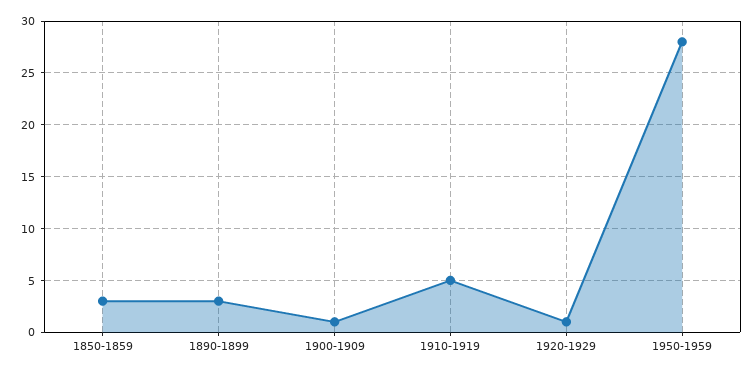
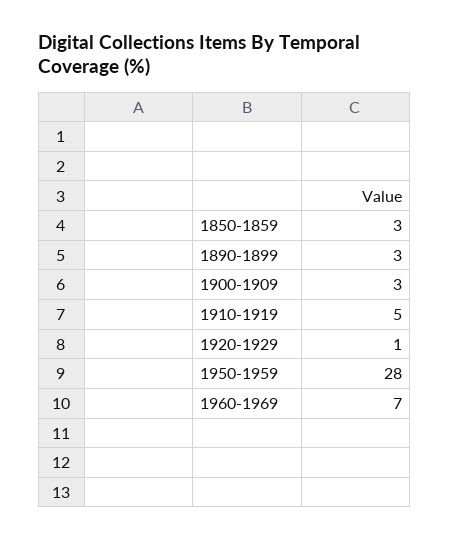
1900-1909: 1 -> 3
1960-1969: none -> 7

